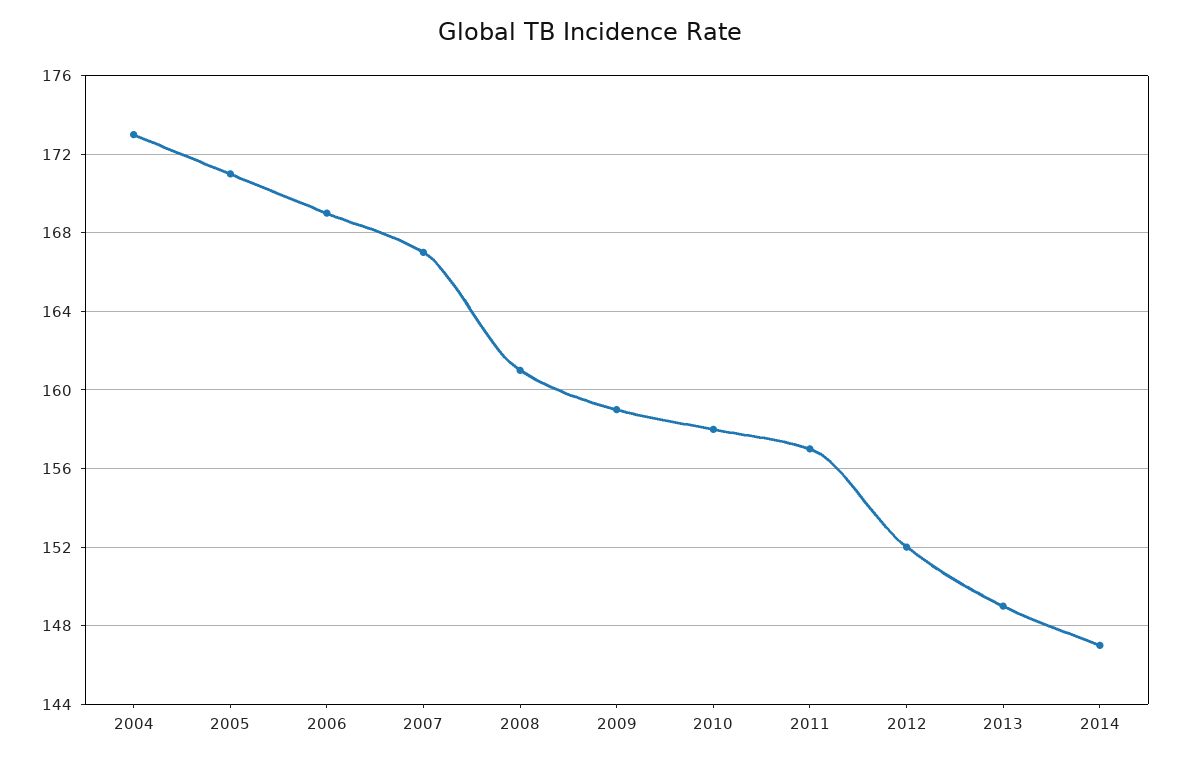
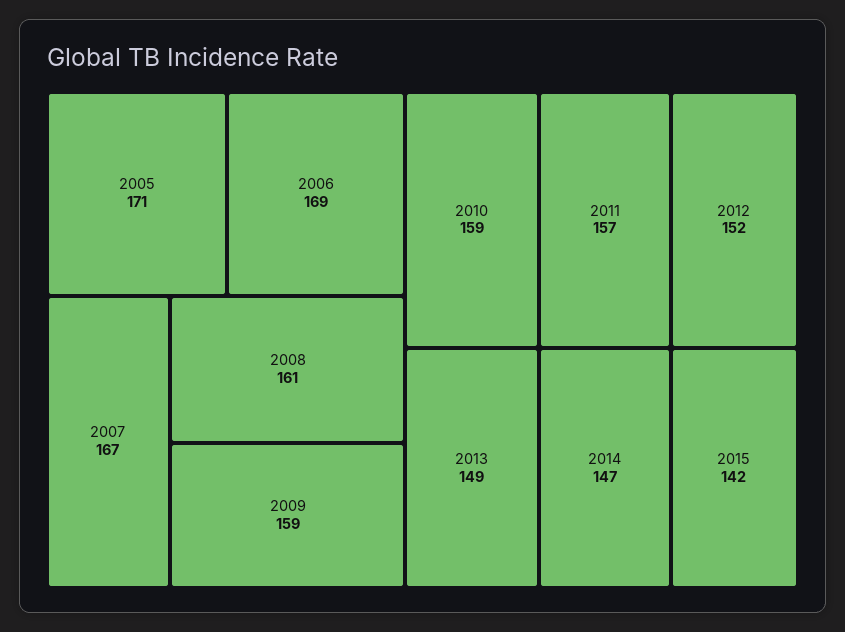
2004: 173 -> none
2010: 158 -> 159
2015: none -> 142

